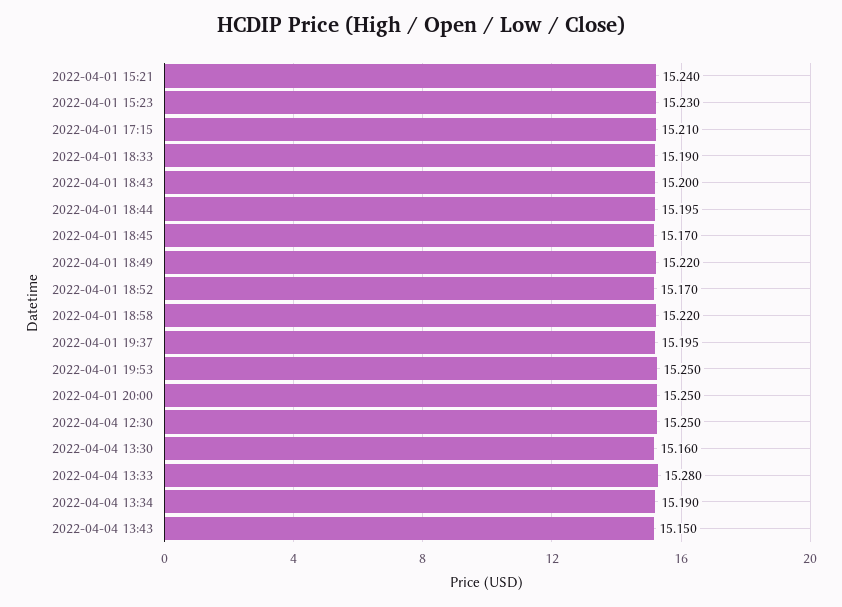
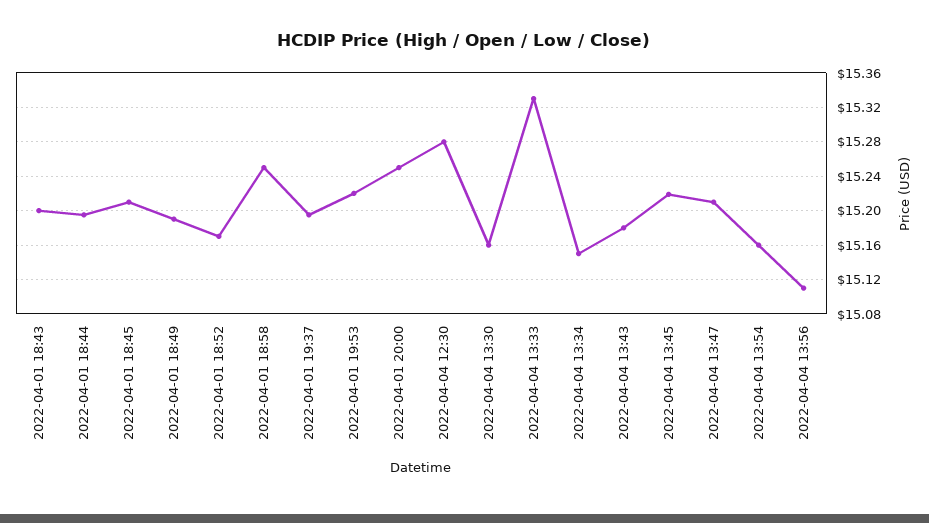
2022-04-01 15:21: 15.24 -> none
2022-04-01 15:23: 15.23 -> none
2022-04-01 17:15: 15.21 -> none
2022-04-01 18:33: 15.19 -> none
2022-04-01 18:45: 15.17 -> 15.21
2022-04-01 18:49: 15.22 -> 15.19
2022-04-01 18:58: 15.22 -> 15.25
2022-04-01 19:53: 15.25 -> 15.22
2022-04-04 12:30: 15.25 -> 15.28
2022-04-04 13:33: 15.28 -> 15.33
2022-04-04 13:34: 15.19 -> 15.15
2022-04-04 13:43: 15.15 -> 15.18
2022-04-04 13:45: none -> 15.22
2022-04-04 13:47: none -> 15.21
2022-04-04 13:54: none -> 15.16
2022-04-04 13:56: none -> 15.11

